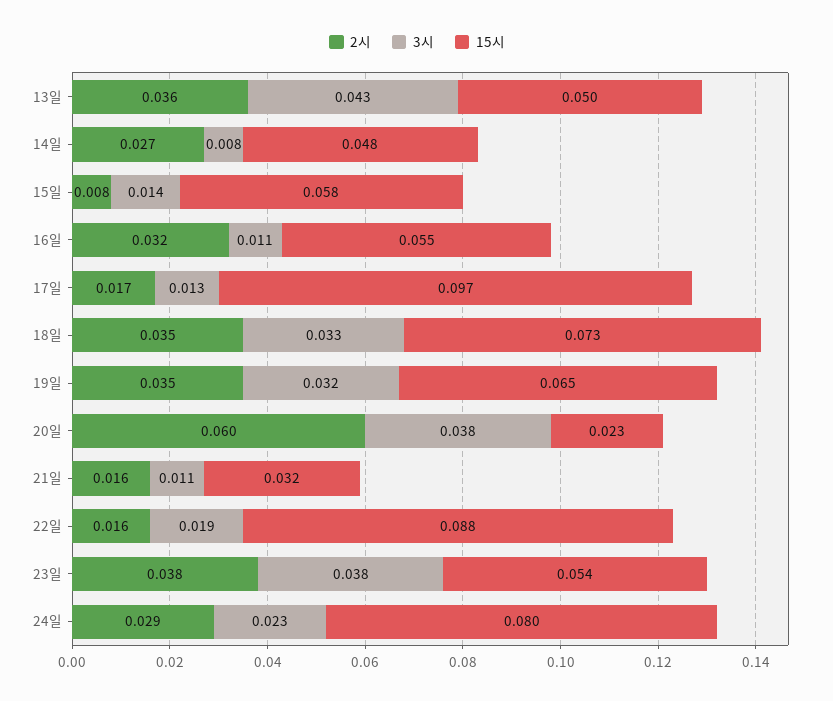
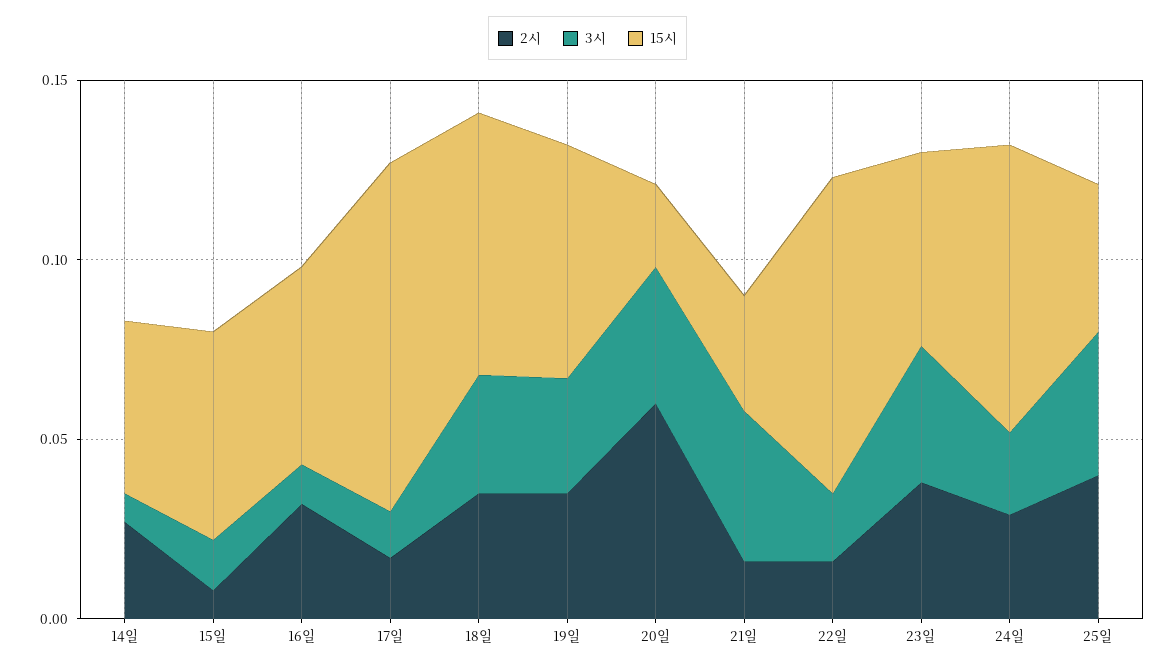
2시, 13일: 0.036 -> none
3시, 13일: 0.043 -> none
15시, 13일: 0.05 -> none
3시, 21일: 0.011 -> 0.04
2시, 25일: none -> 0.04
3시, 25일: none -> 0.04
15시, 25일: none -> 0.04

